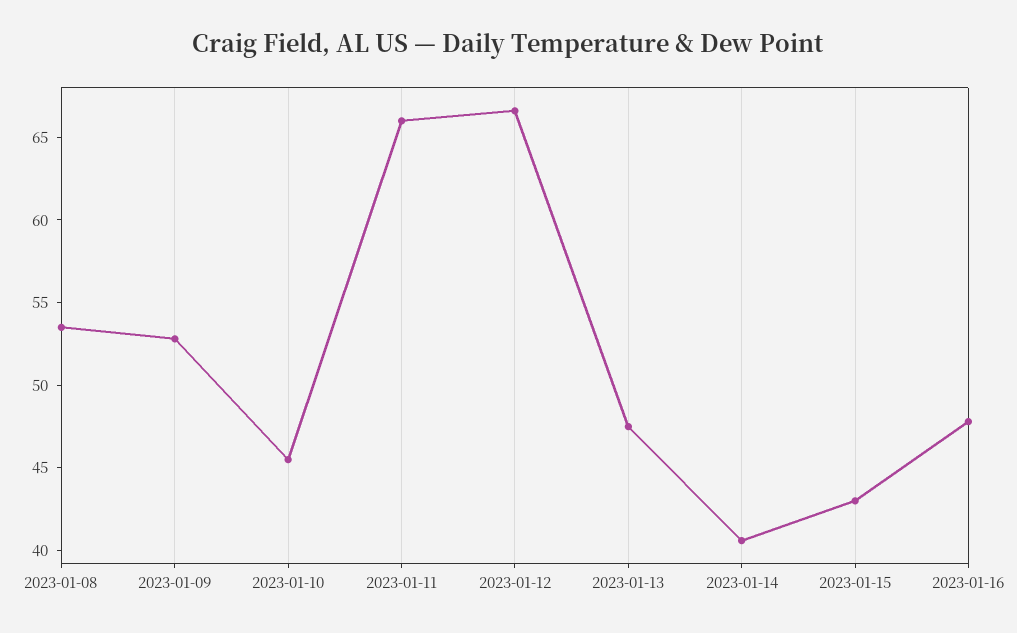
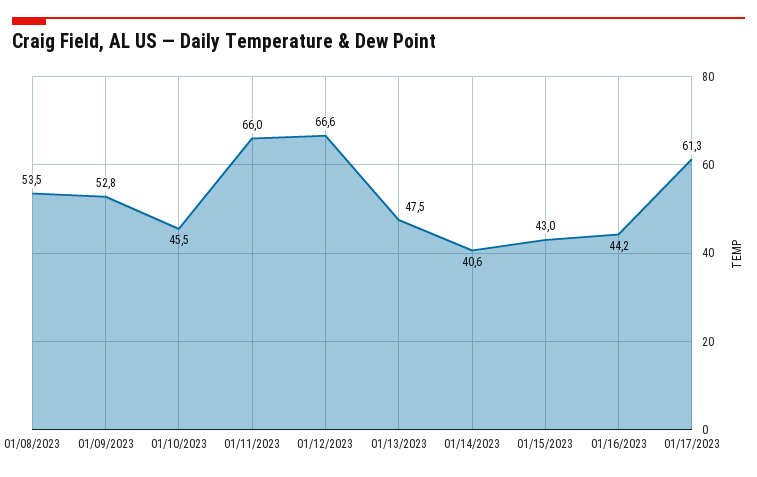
2023-01-16: 48 -> 44.2
01/17/2023: none -> 61.3

